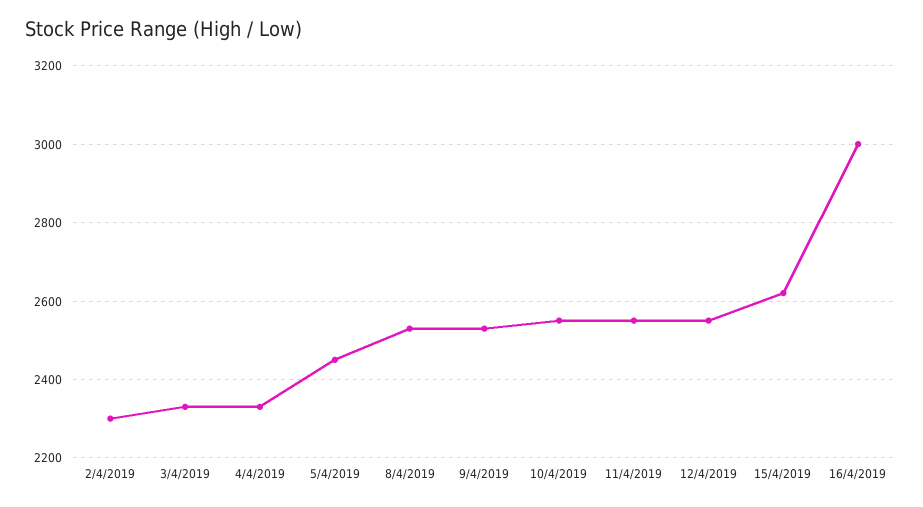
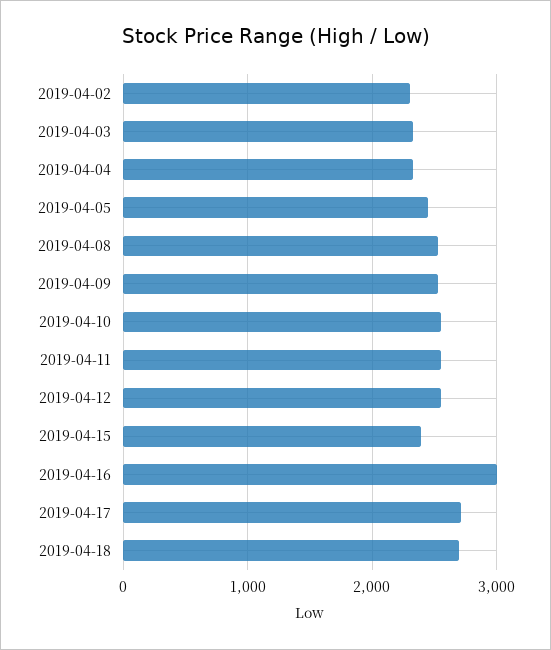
15/4/2019: 2620 -> 2400
2019-04-17: none -> 2700
2019-04-18: none -> 2700

